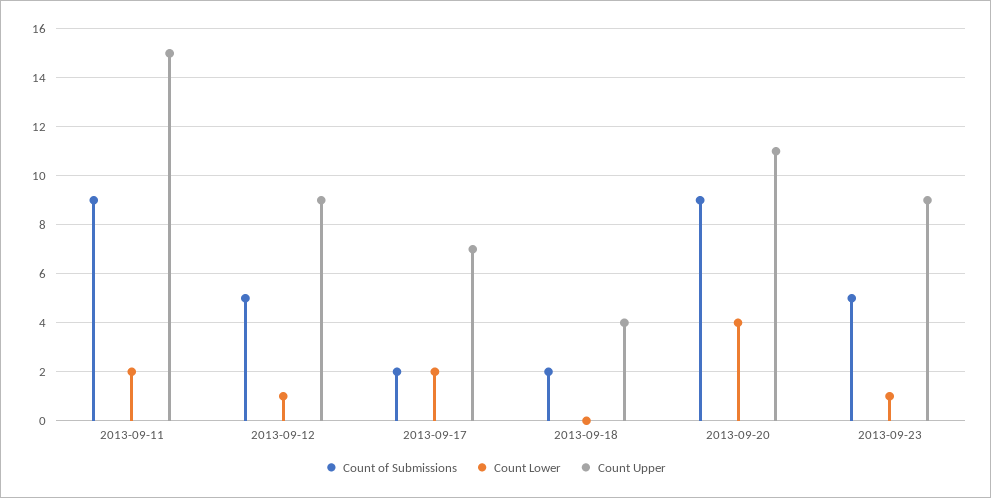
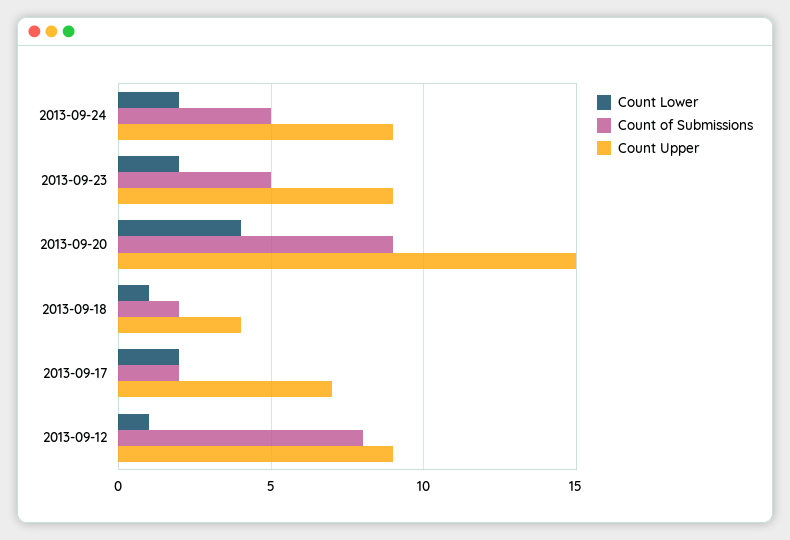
Count of Submissions, 2013-09-11: 9 -> none
Count Lower, 2013-09-11: 2 -> none
Count Upper, 2013-09-11: 15 -> none
Count of Submissions, 2013-09-12: 5 -> 8
Count Lower, 2013-09-18: 0 -> 1
Count Upper, 2013-09-20: 11 -> 15
Count Lower, 2013-09-23: 1 -> 2
Count Lower, 2013-09-24: none -> 2
Count of Submissions, 2013-09-24: none -> 5
Count Upper, 2013-09-24: none -> 9

